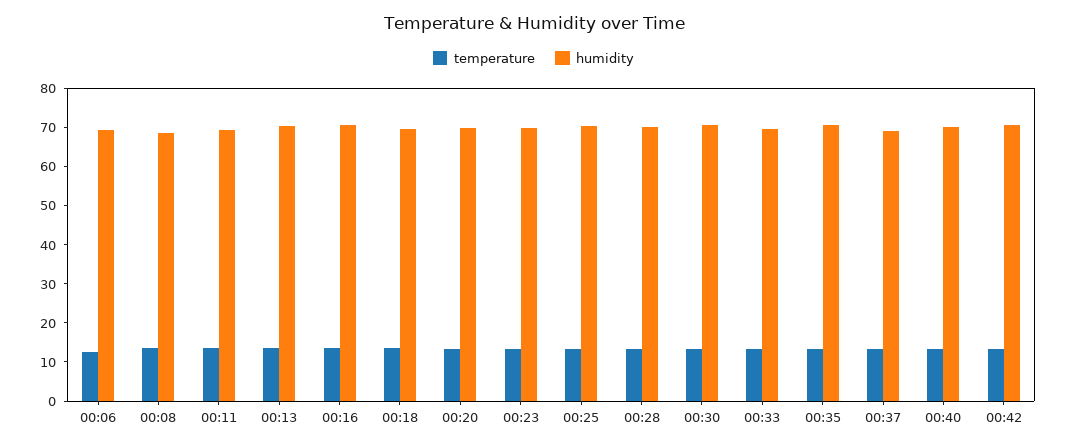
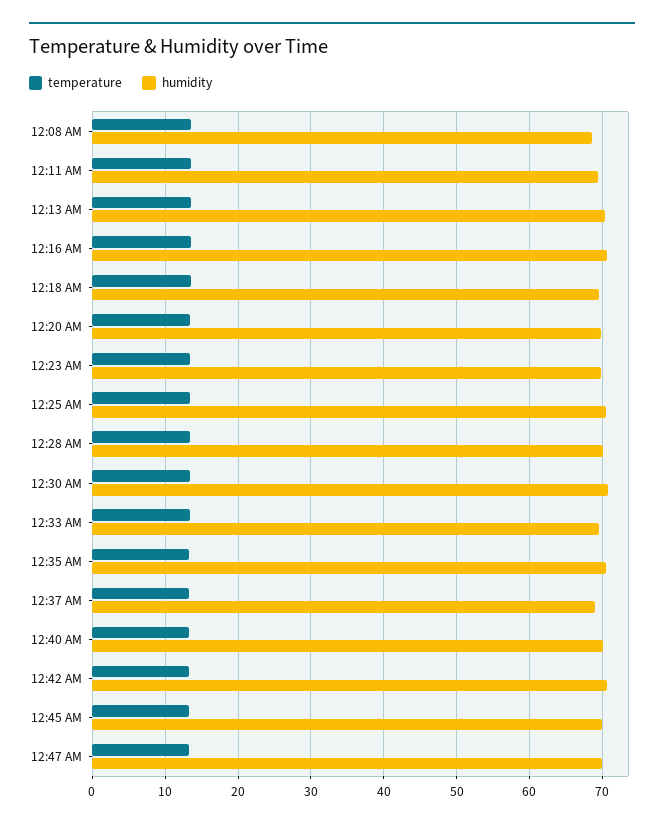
temperature, 00:06: 12.5 -> none
humidity, 00:06: 70 -> none
temperature, 12:45 AM: none -> 13
humidity, 12:45 AM: none -> 70
temperature, 12:47 AM: none -> 13
humidity, 12:47 AM: none -> 70

